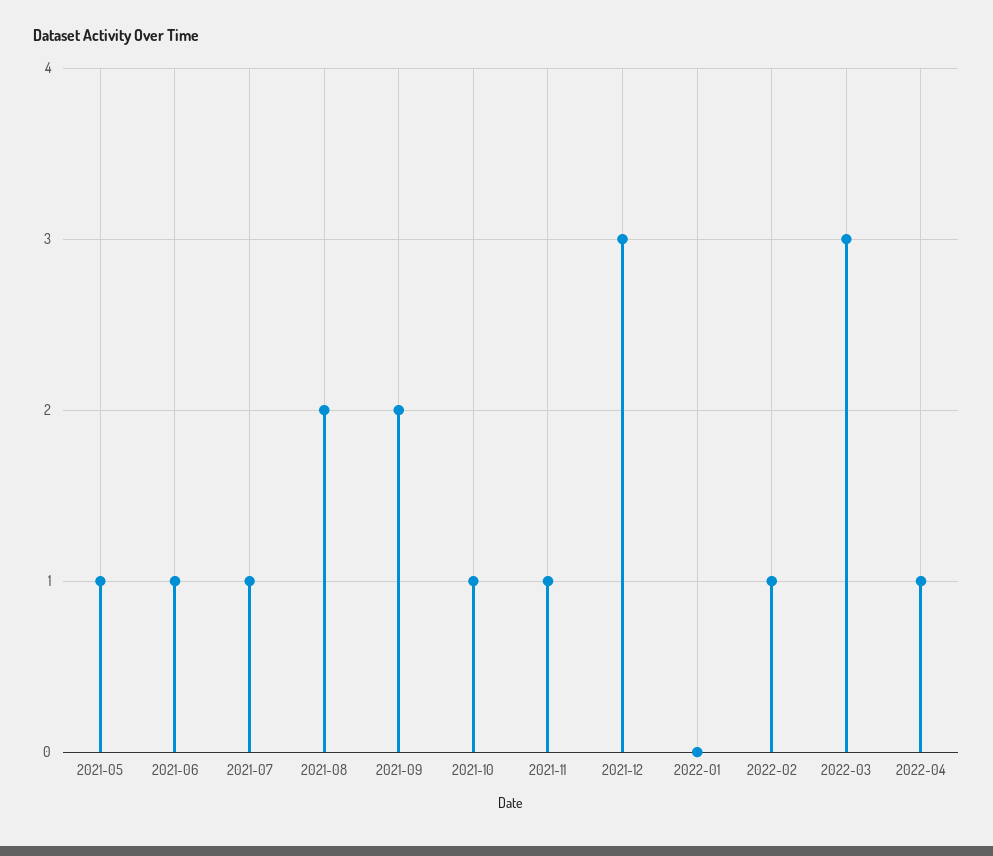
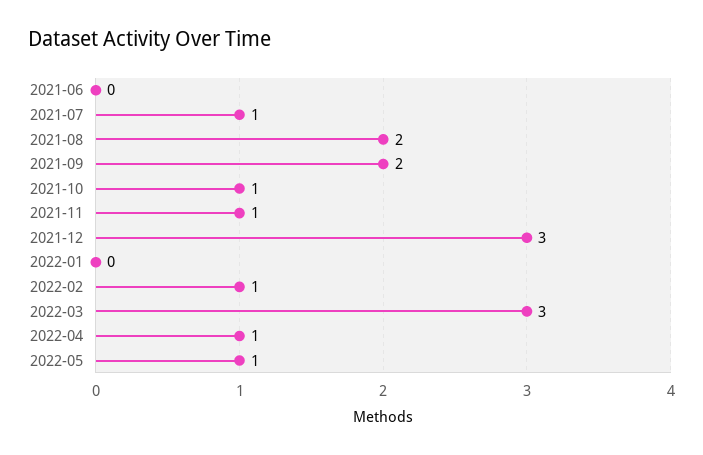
2021-05: 1 -> none
2021-06: 1 -> 0
2022-05: none -> 1

